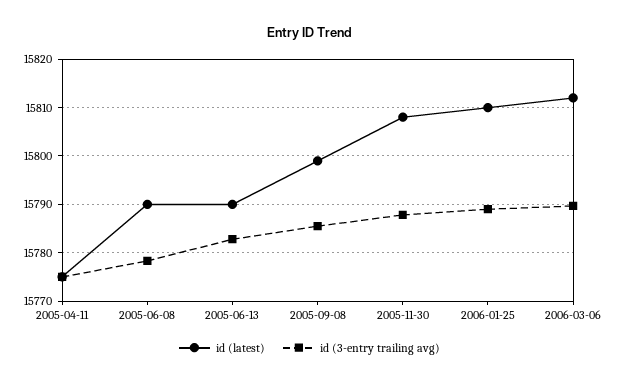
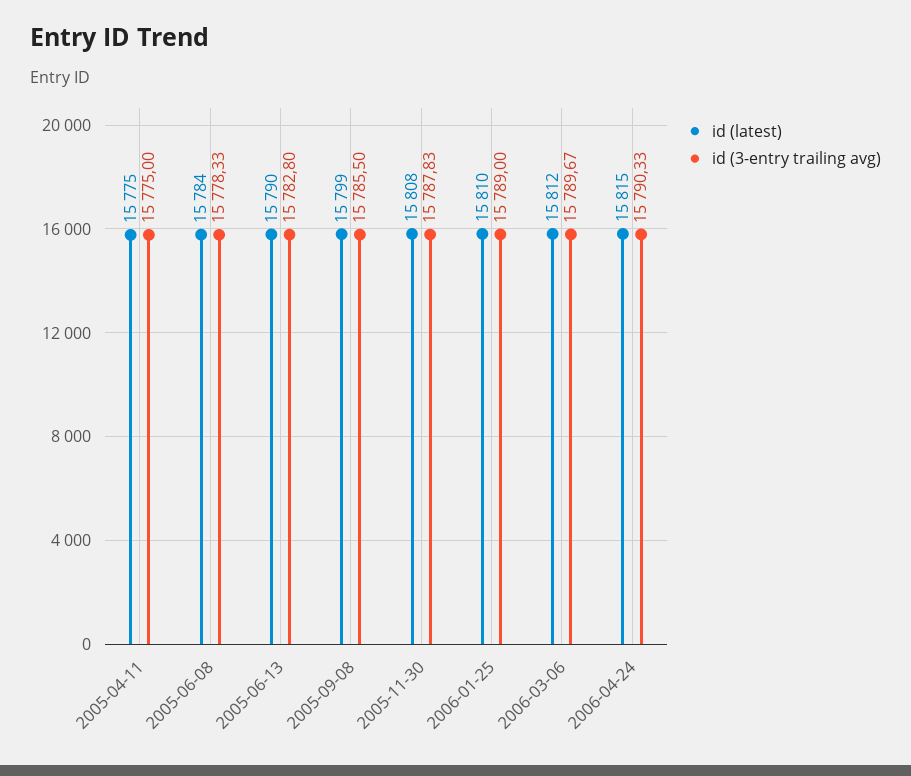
id (latest), 2005-06-08: 15790 -> 15784
id (latest), 2006-04-24: none -> 15815
id (3-entry trailing avg), 2006-04-24: none -> 15790.33

